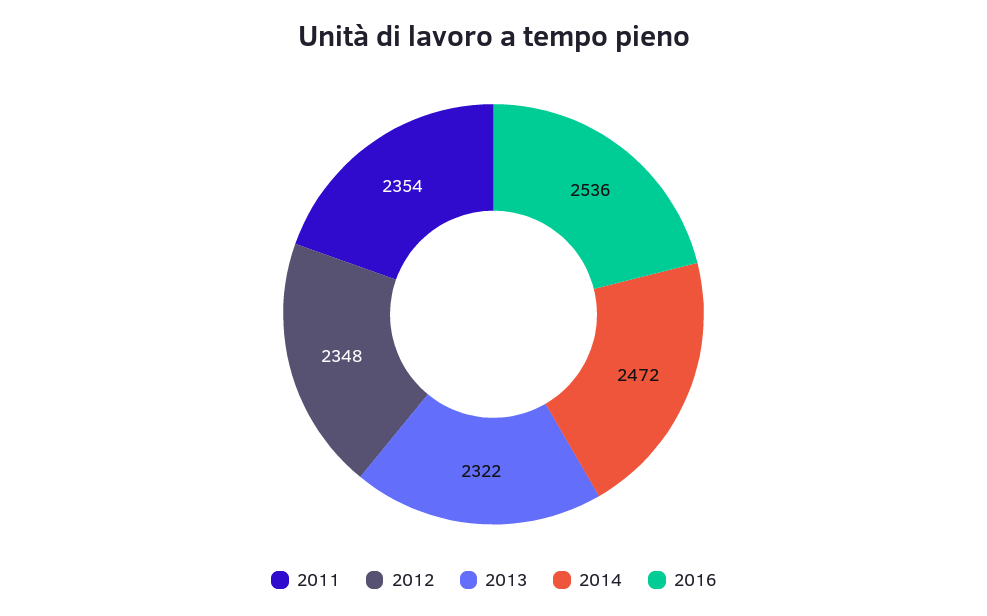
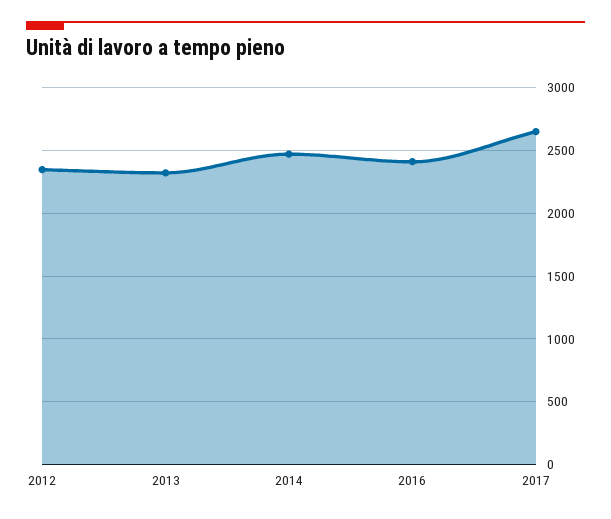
2011: 2354 -> none
2016: 2536 -> 2400
2017: none -> 2650

